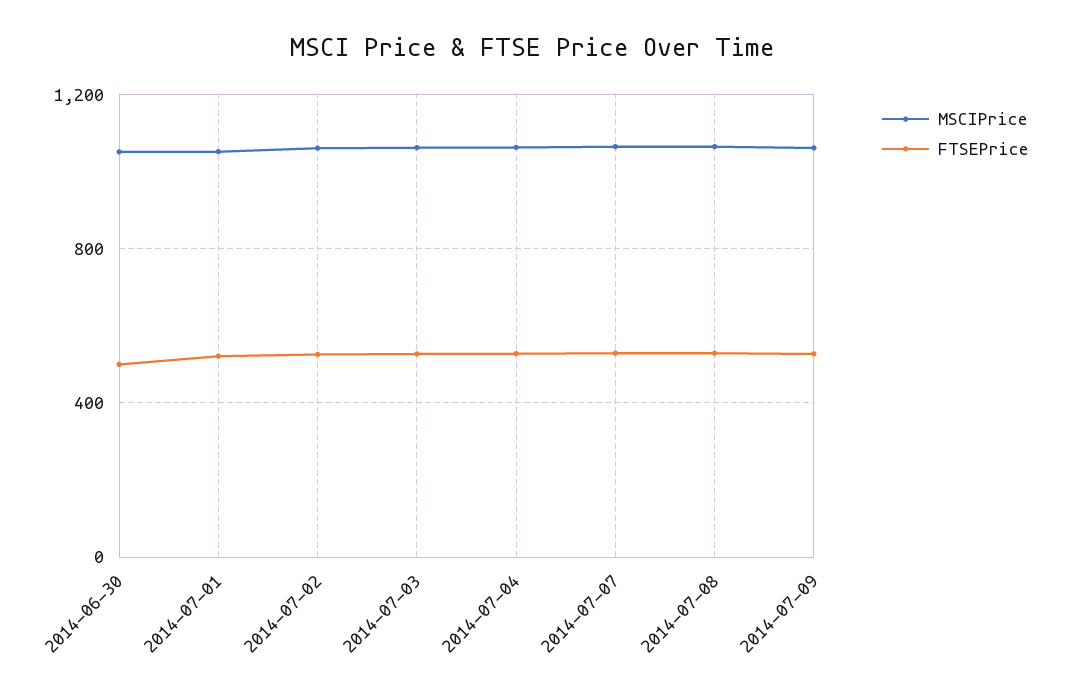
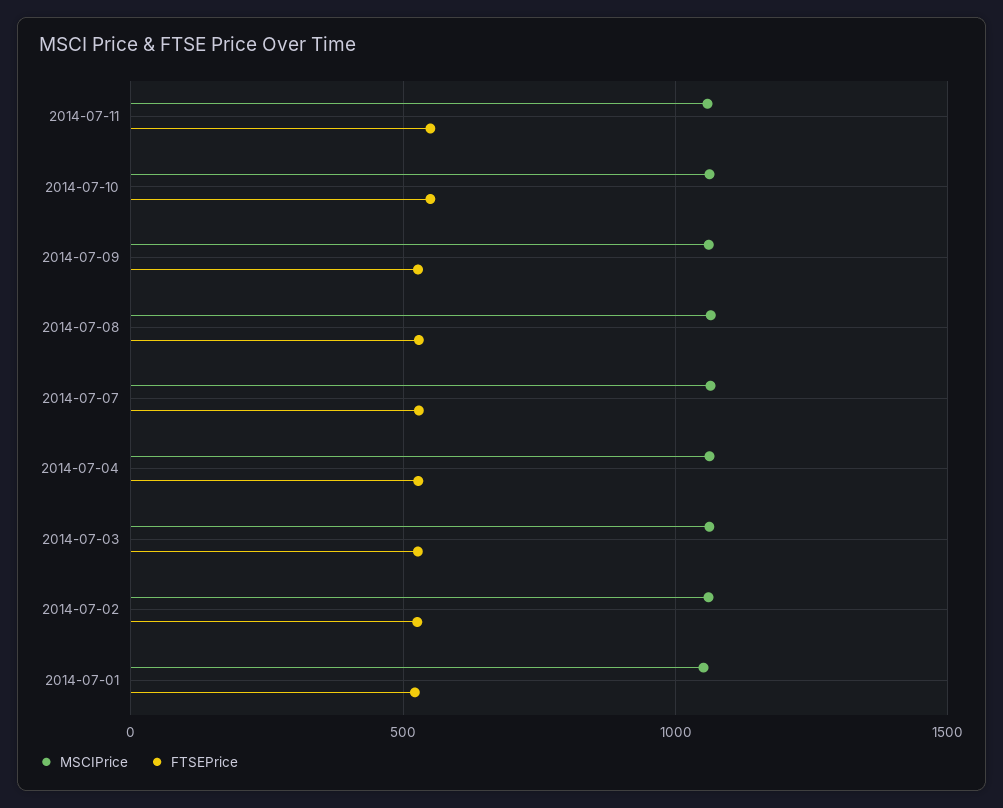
MSCIPrice, 2014-06-30: 1050 -> none
FTSEPrice, 2014-06-30: 500 -> none
MSCIPrice, 2014-07-11: none -> 1050
FTSEPrice, 2014-07-11: none -> 550
MSCIPrice, 2014-07-10: none -> 1050
FTSEPrice, 2014-07-10: none -> 550

